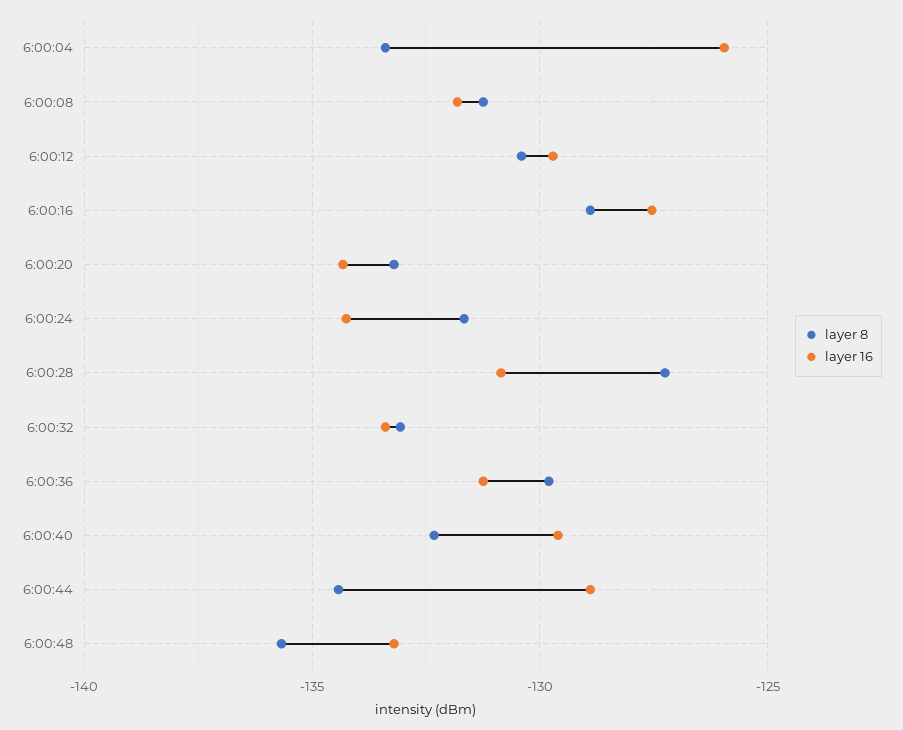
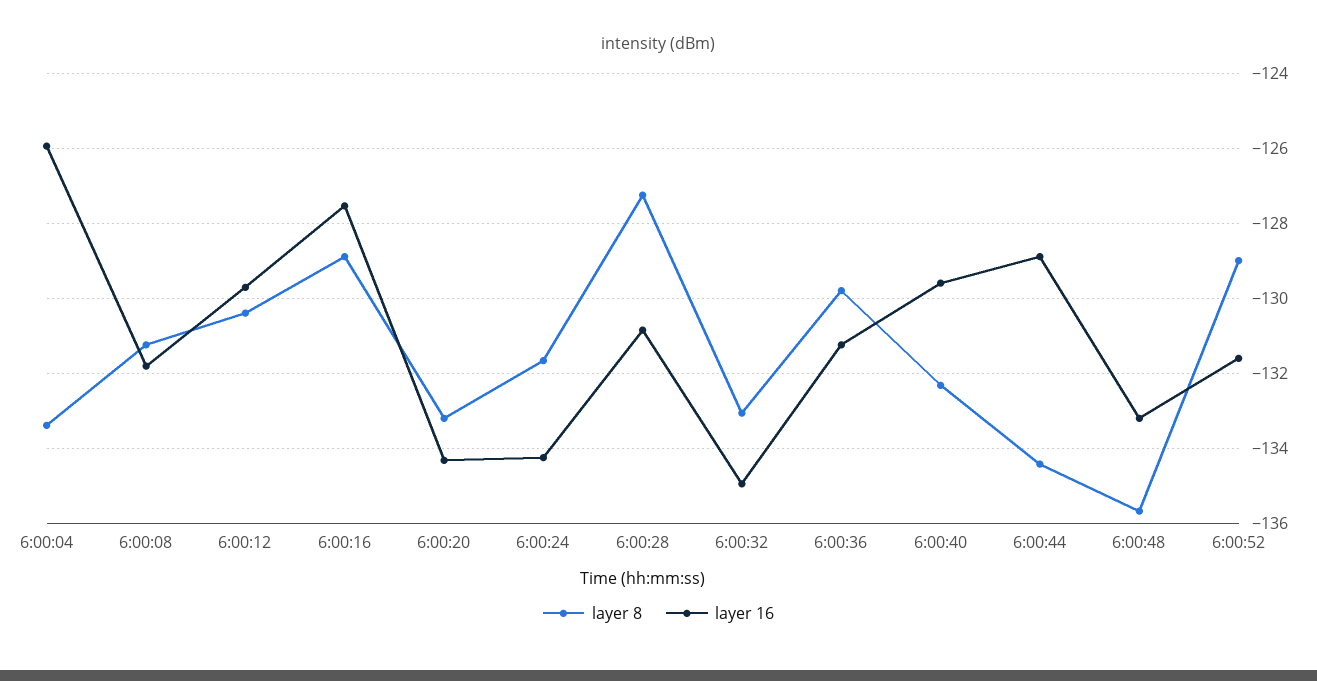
layer 16, 6:00:32: -133.5 -> -135
layer 8, 6:00:52: none -> -129
layer 16, 6:00:52: none -> -131.6

